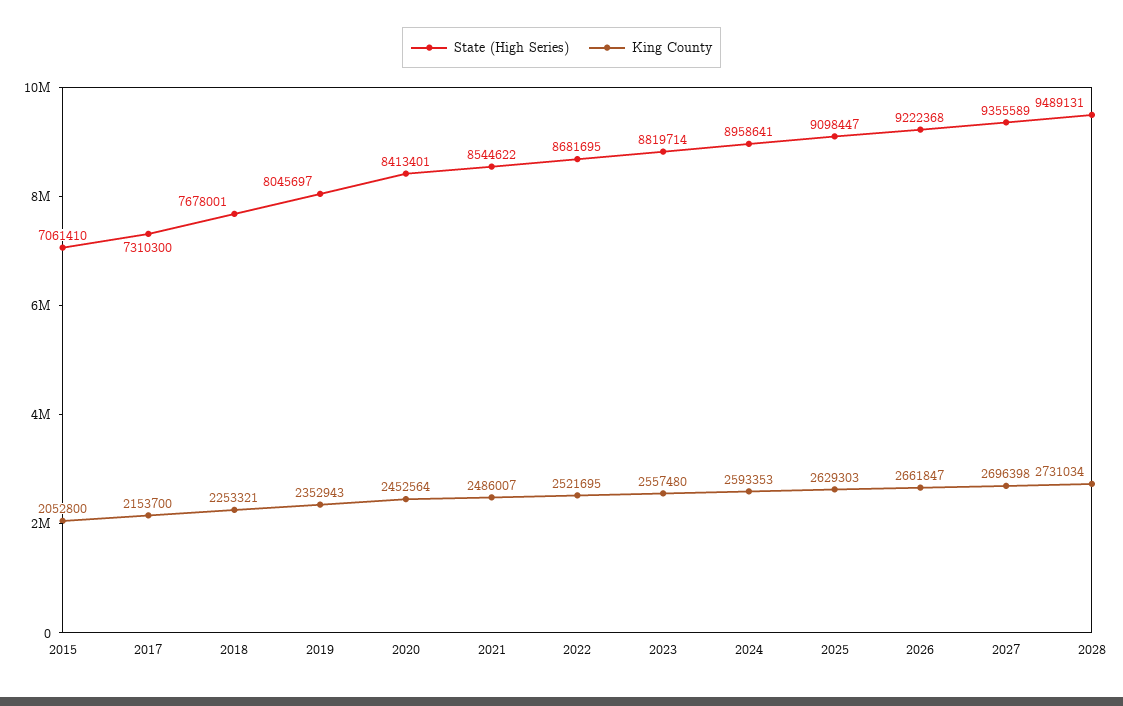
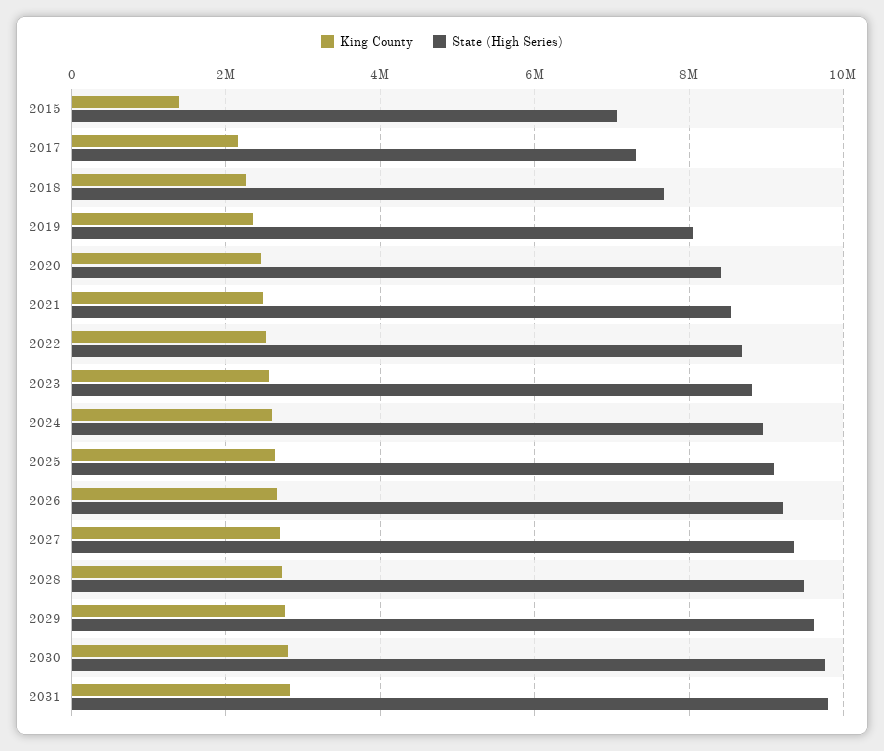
King County, 2015: 2052800 -> 1400000
King County, 2029: none -> 2800000
State (High Series), 2029: none -> 9600000
King County, 2030: none -> 2800000
State (High Series), 2030: none -> 9800000
King County, 2031: none -> 2800000
State (High Series), 2031: none -> 9800000

